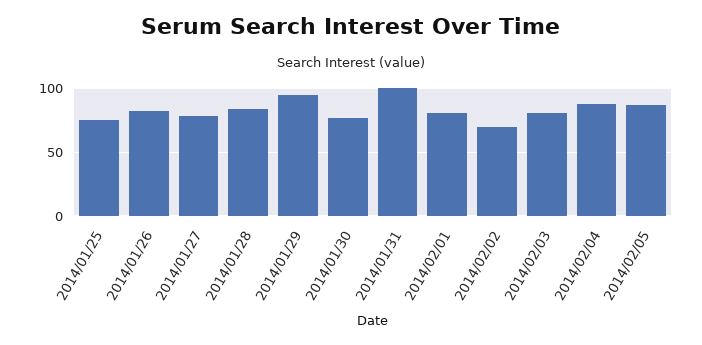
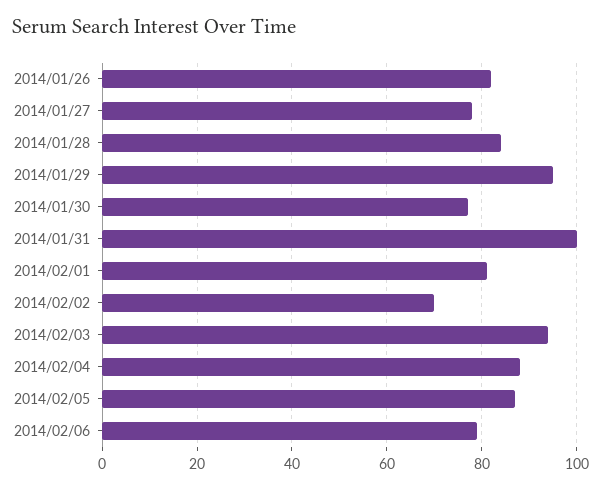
2014/01/25: 75 -> none
2014/02/03: 80 -> 95
2014/02/06: none -> 80

